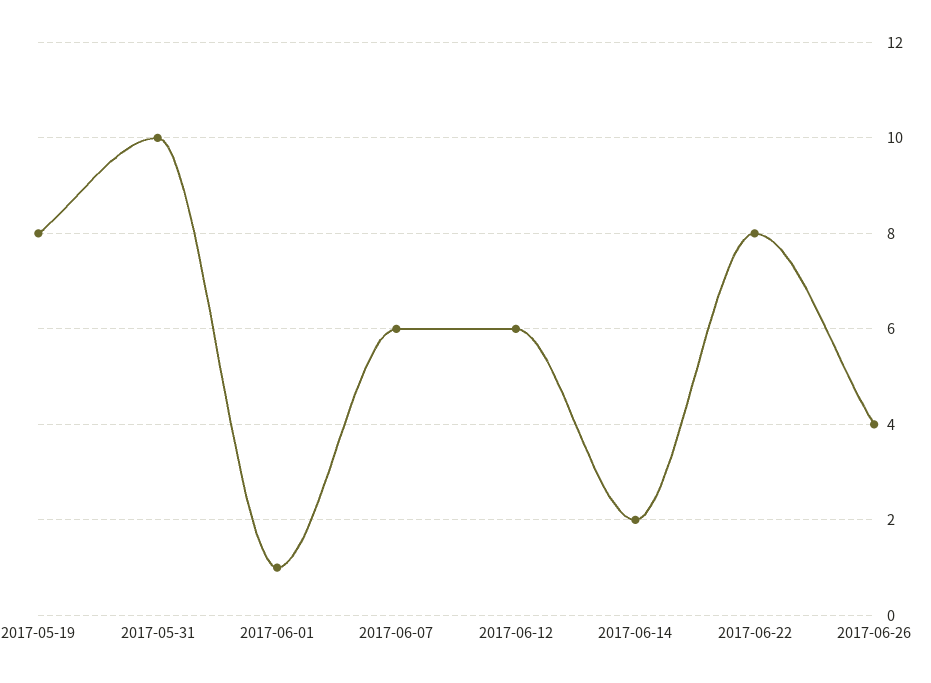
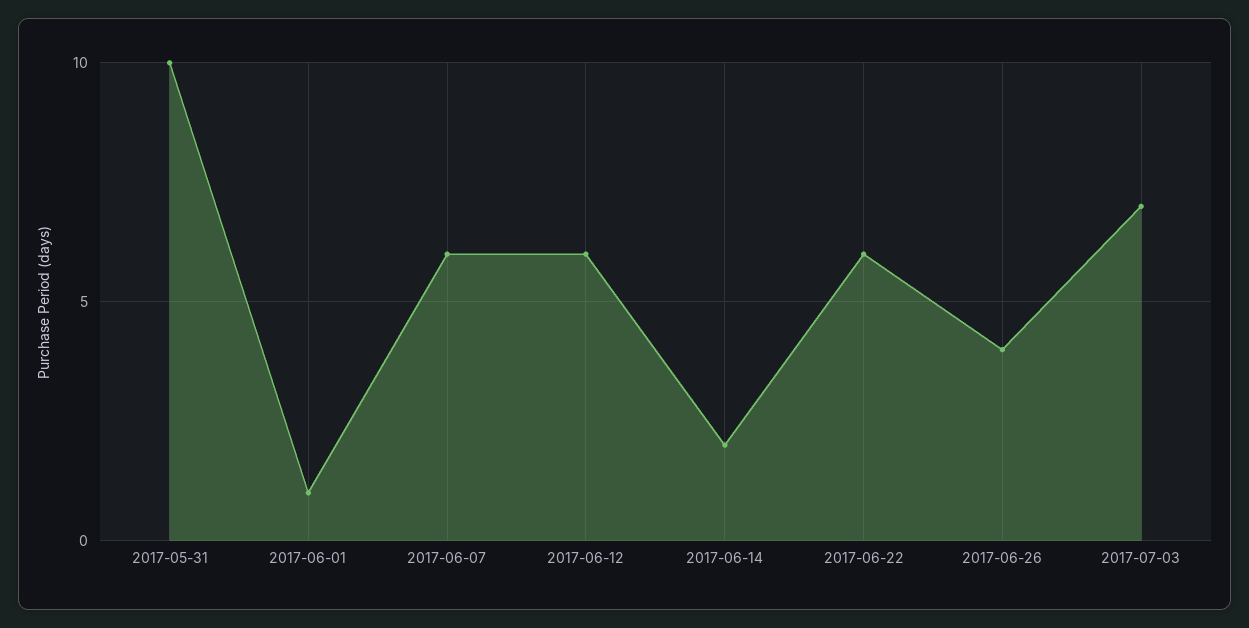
2017-05-19: 8 -> none
2017-06-22: 8 -> 6
2017-07-03: none -> 7

